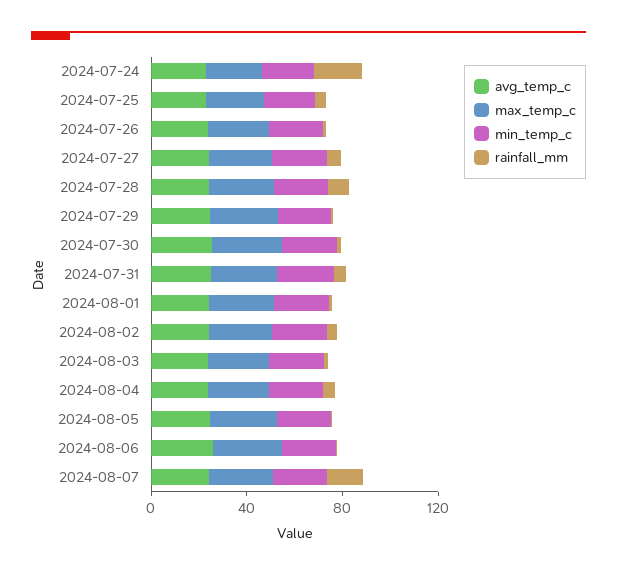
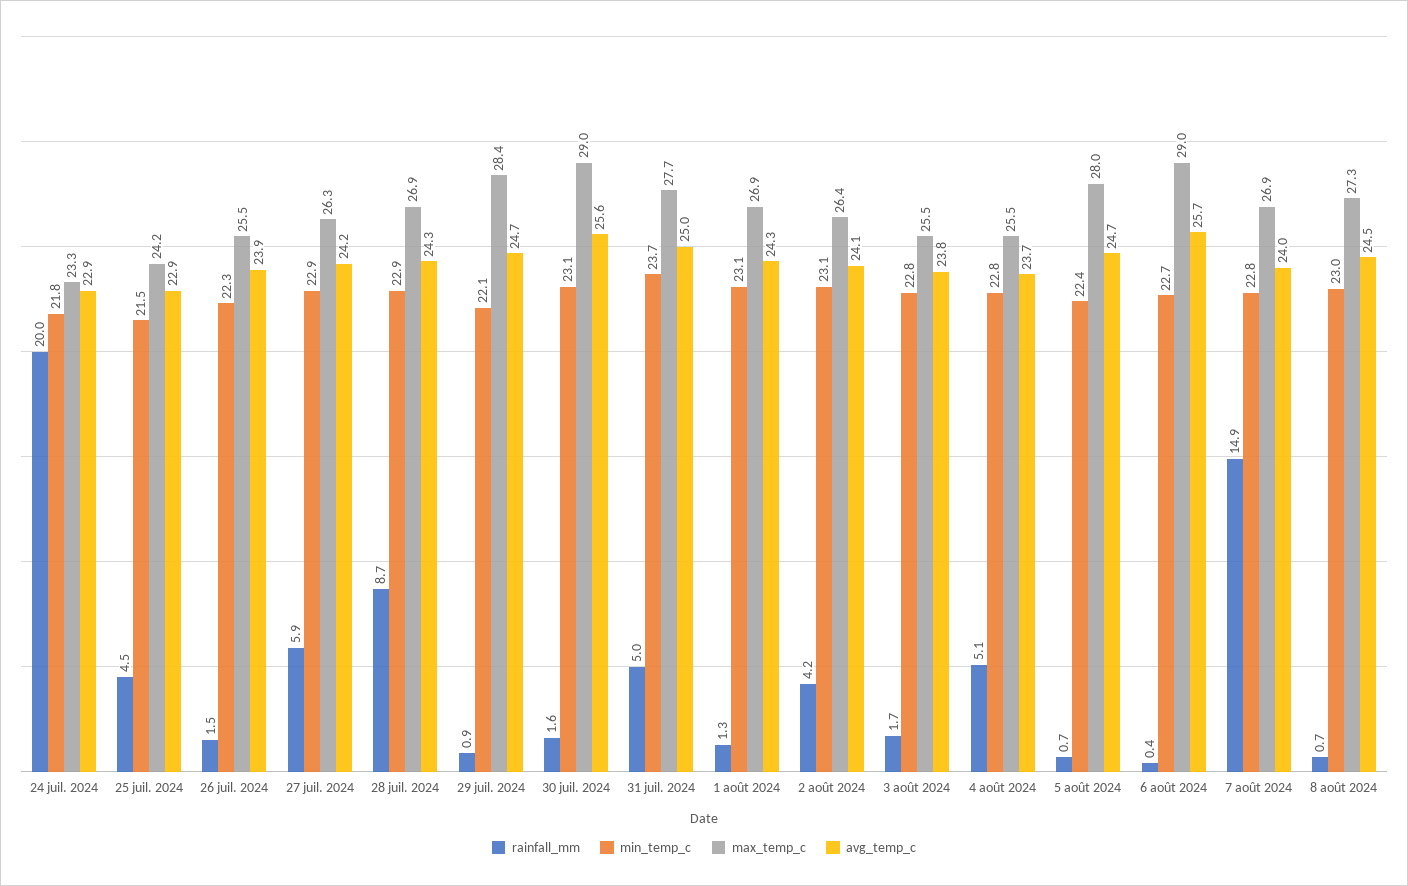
rainfall_mm, 8 août 2024: none -> 0.7
min_temp_c, 8 août 2024: none -> 23
max_temp_c, 8 août 2024: none -> 27.3
avg_temp_c, 8 août 2024: none -> 24.5

